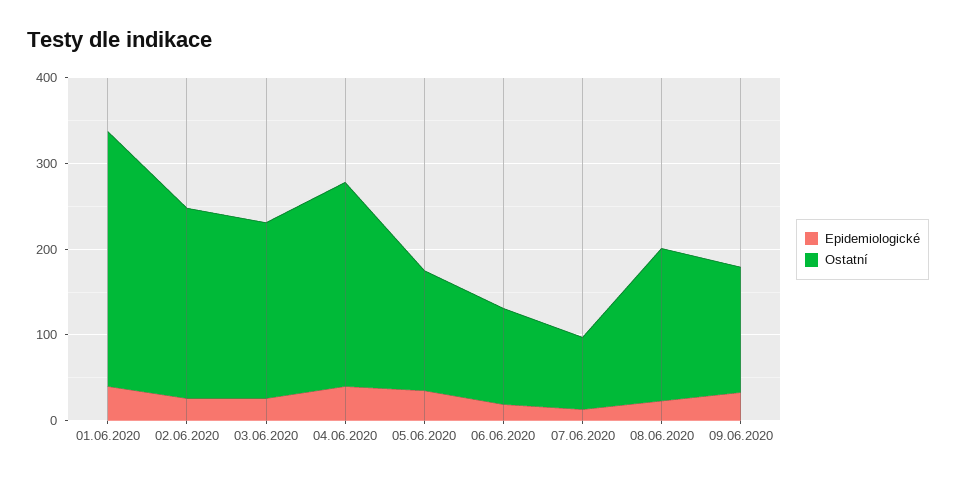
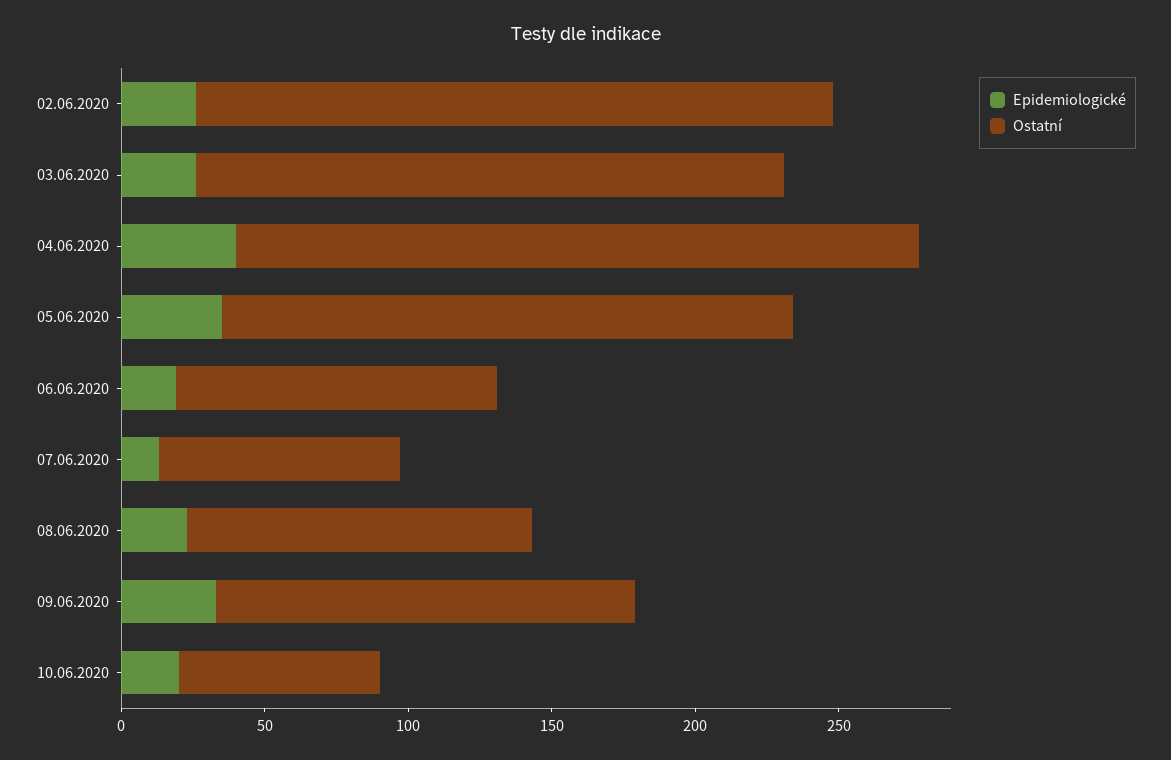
Epidemiologické, 01.06.2020: 40 -> none
Ostatní, 01.06.2020: 300 -> none
Ostatní, 05.06.2020: 140 -> 200
Ostatní, 08.06.2020: 180 -> 120
Epidemiologické, 10.06.2020: none -> 20
Ostatní, 10.06.2020: none -> 70

